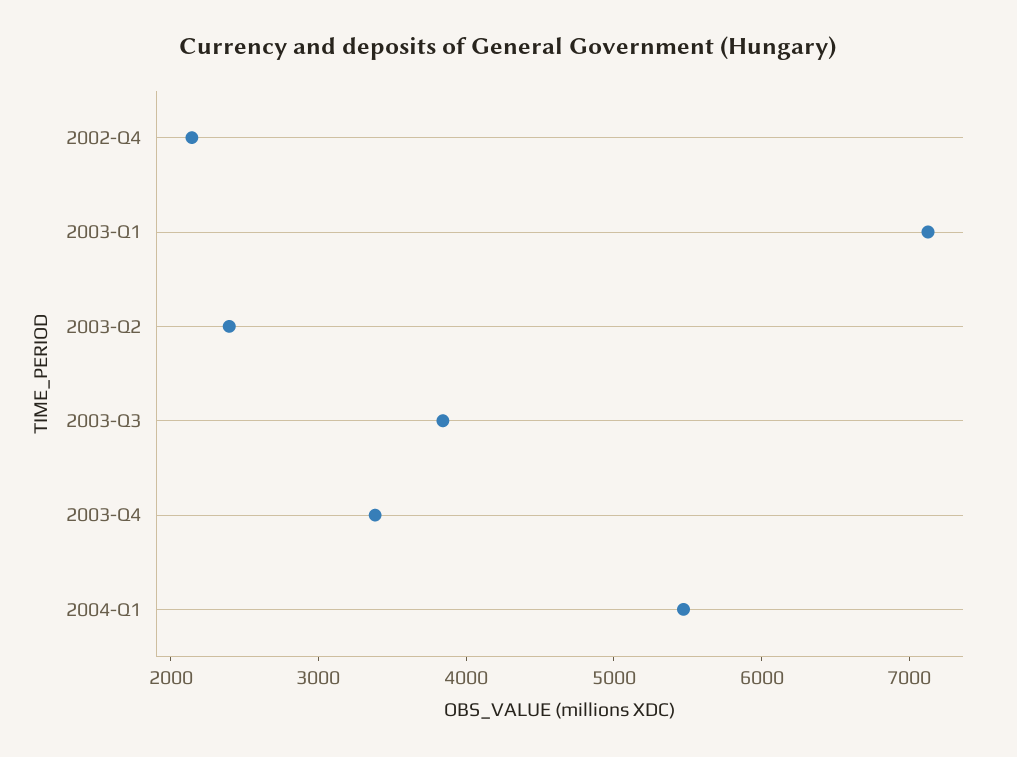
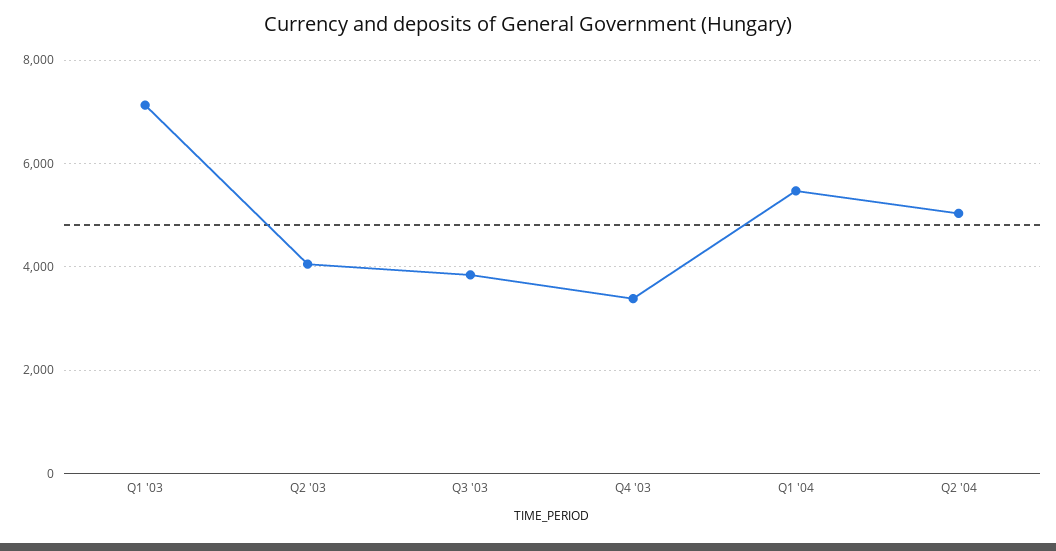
2002-Q4: 2200 -> none
2003-Q2: 2400 -> 4000
Q2 '04: none -> 5000

